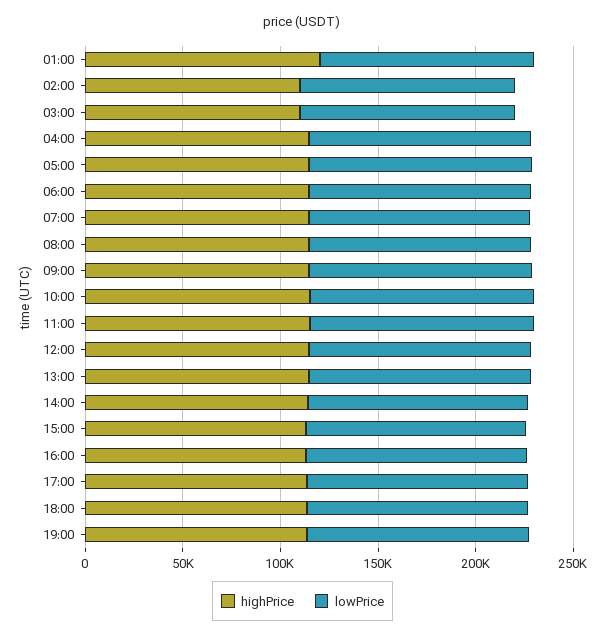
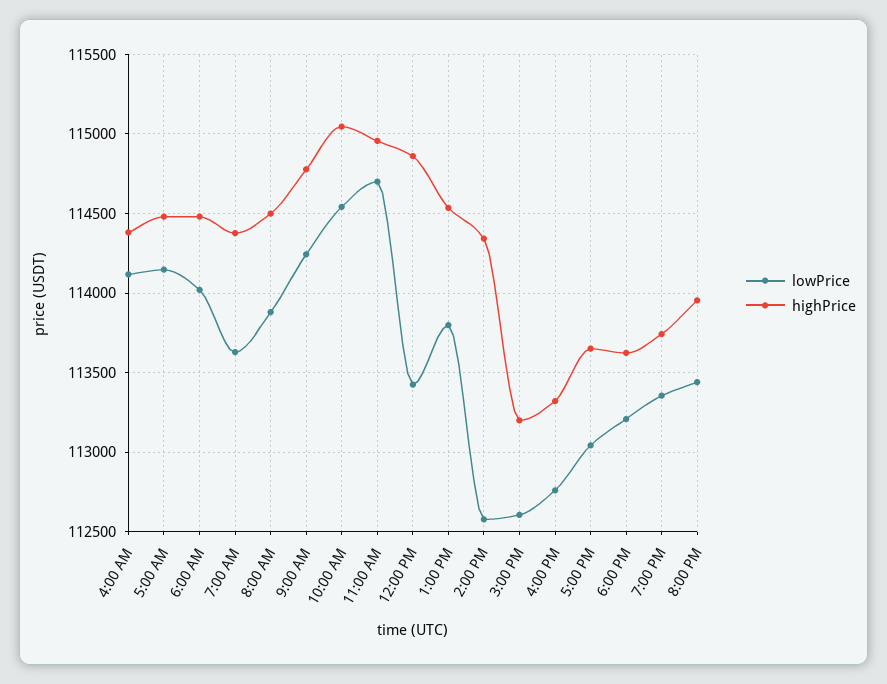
highPrice, 01:00: 120000 -> none
lowPrice, 01:00: 110000 -> none
highPrice, 02:00: 110000 -> none
lowPrice, 02:00: 110000 -> none
highPrice, 03:00: 110000 -> none
lowPrice, 03:00: 110000 -> none
lowPrice, 8:00 PM: none -> 113450
highPrice, 8:00 PM: none -> 113950

